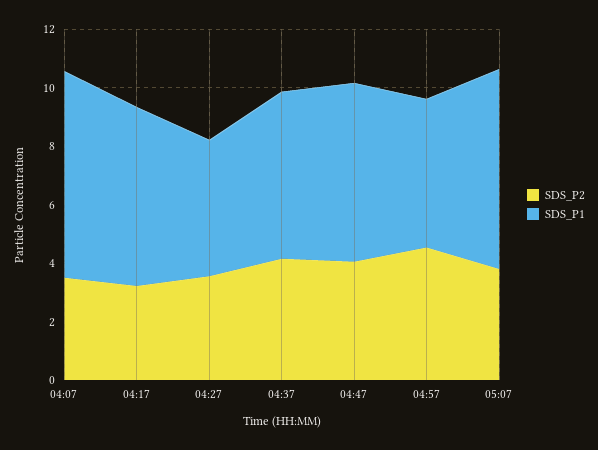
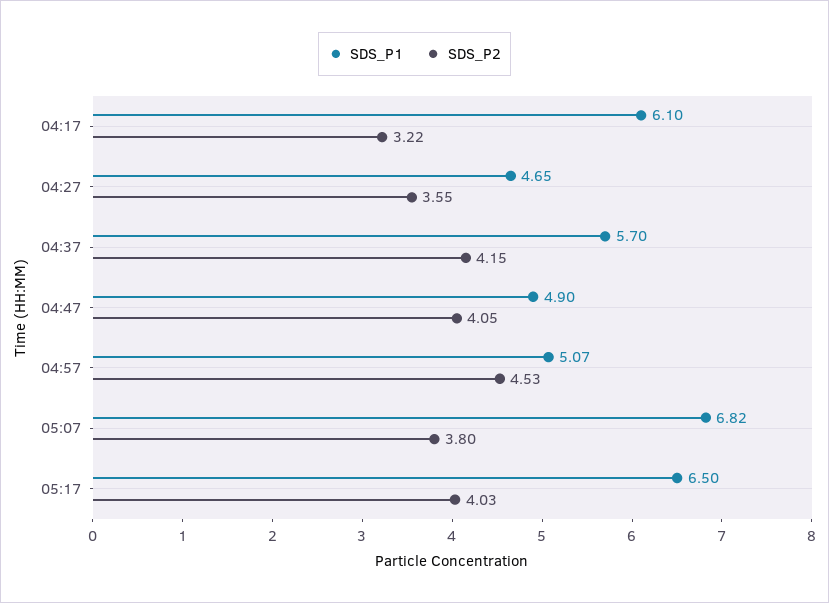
SDS_P2, 04:07: 3.5 -> none
SDS_P1, 04:07: 7 -> none
SDS_P1, 04:47: 6 -> 4.9
SDS_P1, 05:17: none -> 6.5
SDS_P2, 05:17: none -> 4.03

